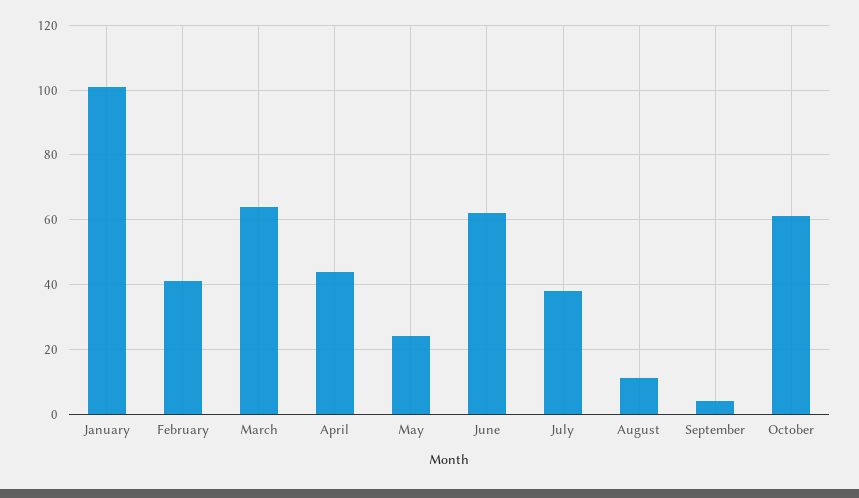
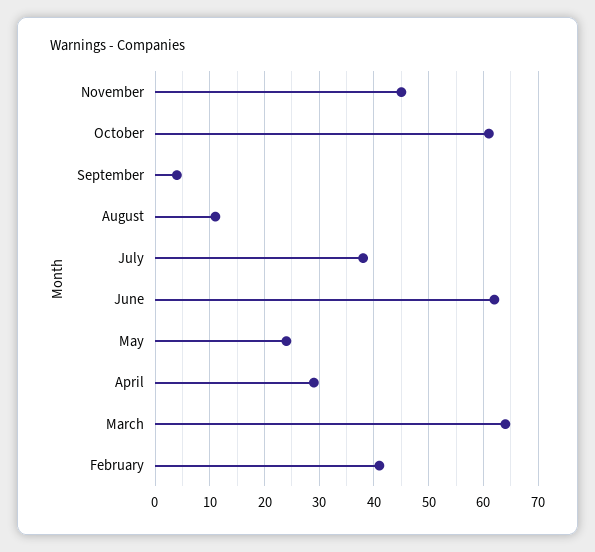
January: 100 -> none
April: 45 -> 30
November: none -> 45

